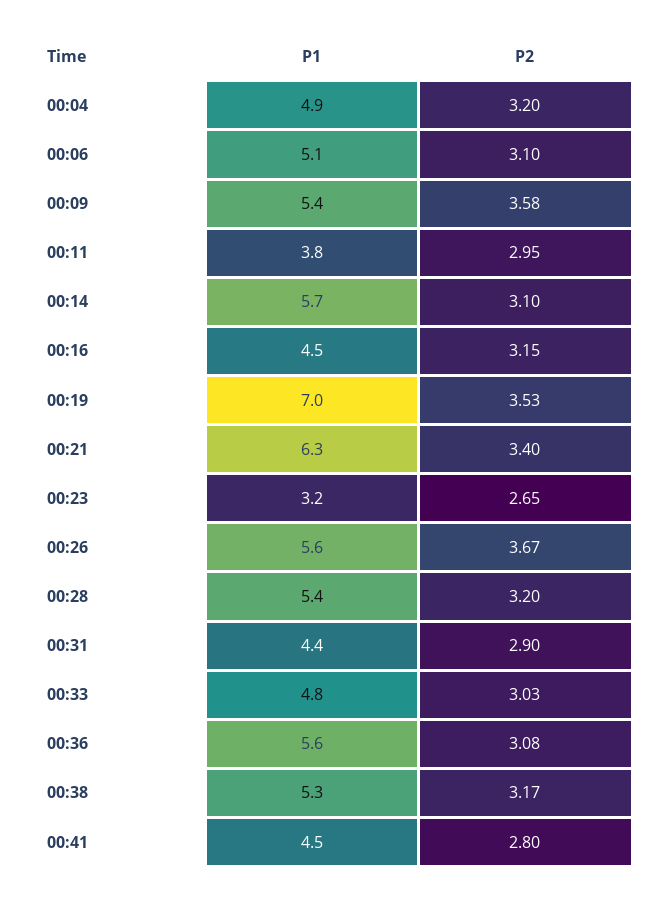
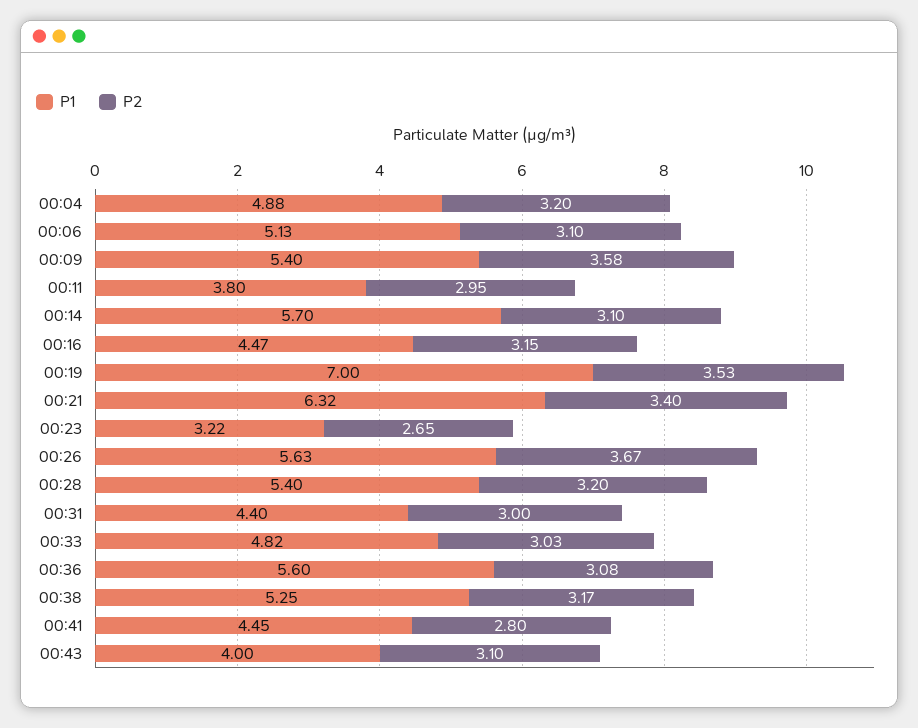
P2, 00:31: 2.9 -> 3
P1, 00:43: none -> 4
P2, 00:43: none -> 3.1

